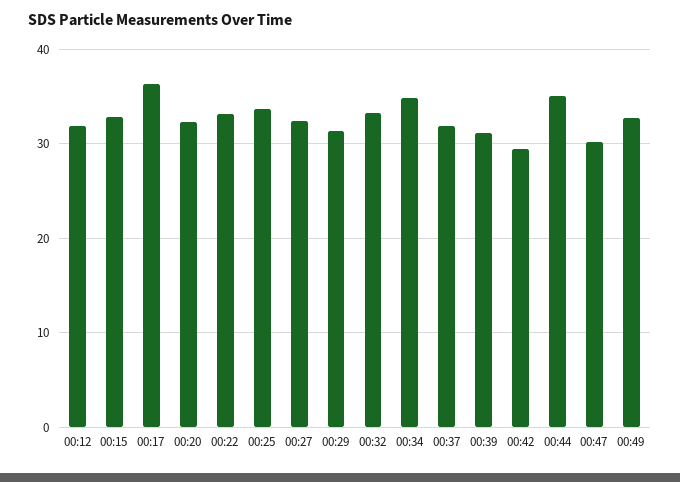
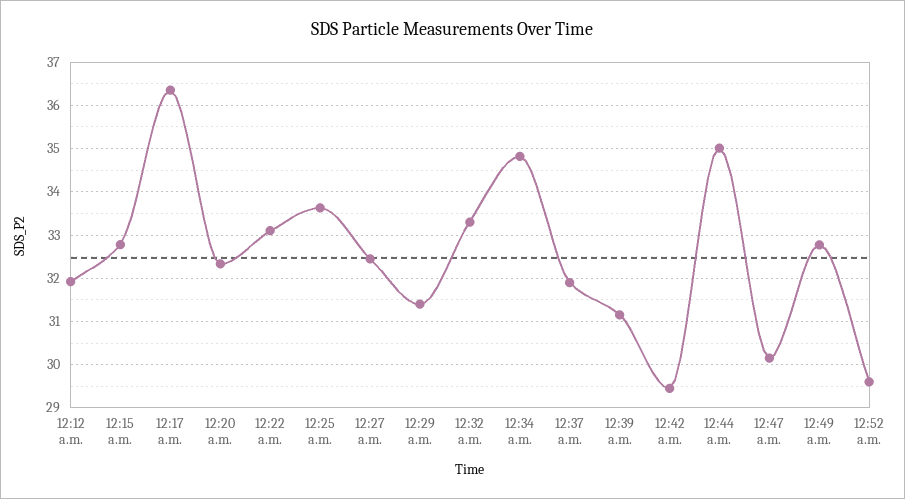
12:52 a.m.: none -> 29.6

